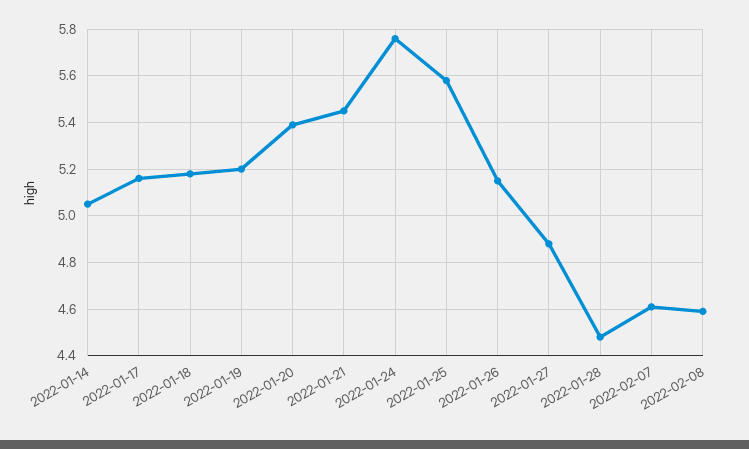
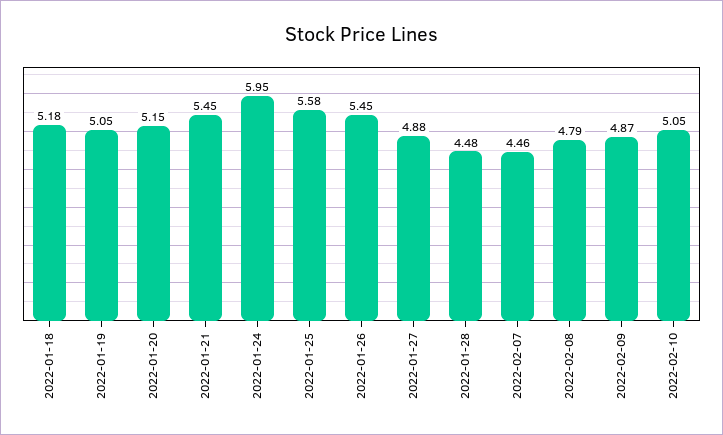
2022-01-14: 5.05 -> none
2022-01-17: 5.15 -> none
2022-01-19: 5.2 -> 5.05
2022-01-20: 5.4 -> 5.15
2022-01-24: 5.75 -> 5.95
2022-01-26: 5.15 -> 5.45
2022-02-07: 4.6 -> 4.46
2022-02-08: 4.6 -> 4.79
2022-02-09: none -> 4.87
2022-02-10: none -> 5.05

